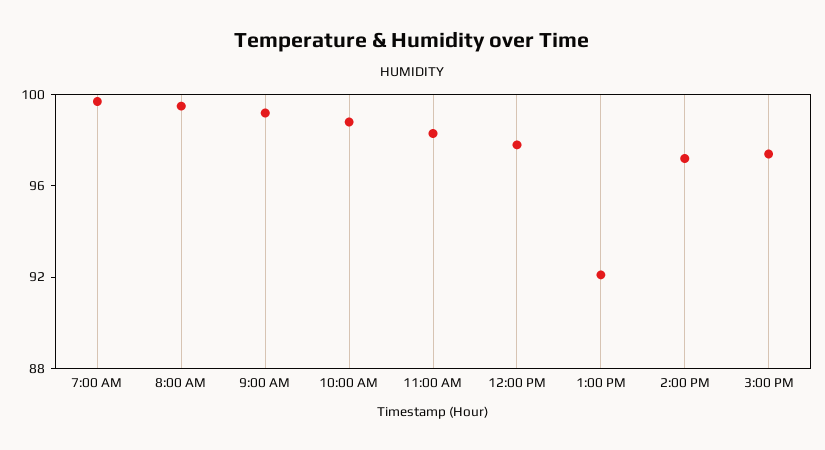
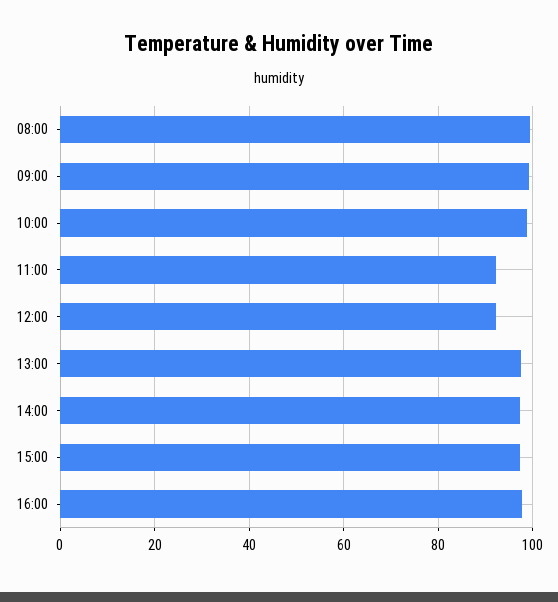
7:00 AM: 100 -> none
11:00 AM: 98 -> 92
12:00 PM: 98 -> 92
1:00 PM: 92 -> 98
16:00: none -> 98

